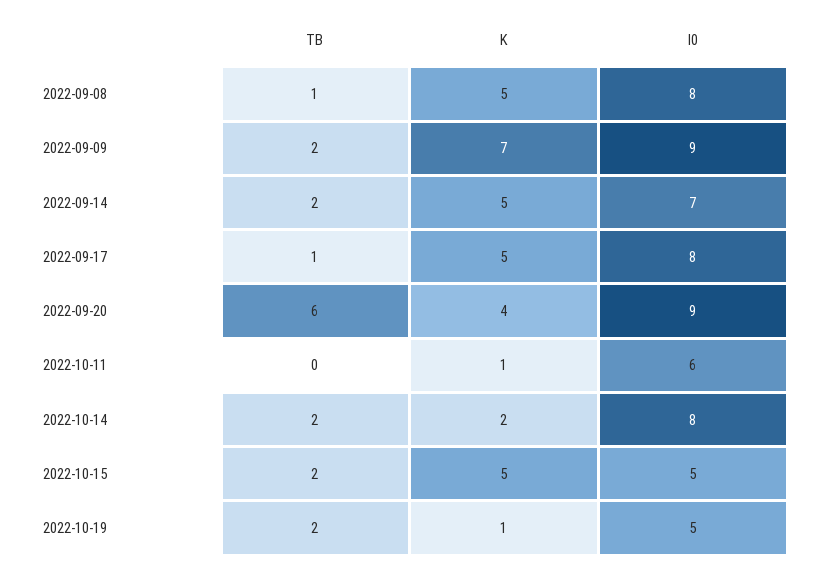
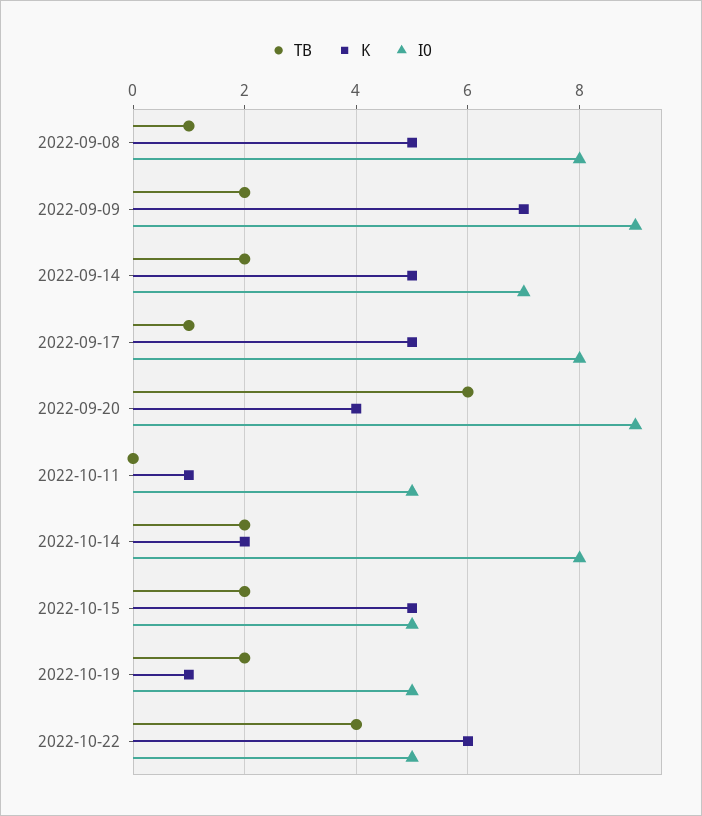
I0, 2022-10-11: 6 -> 5
TB, 2022-10-22: none -> 4
K, 2022-10-22: none -> 6
I0, 2022-10-22: none -> 5

